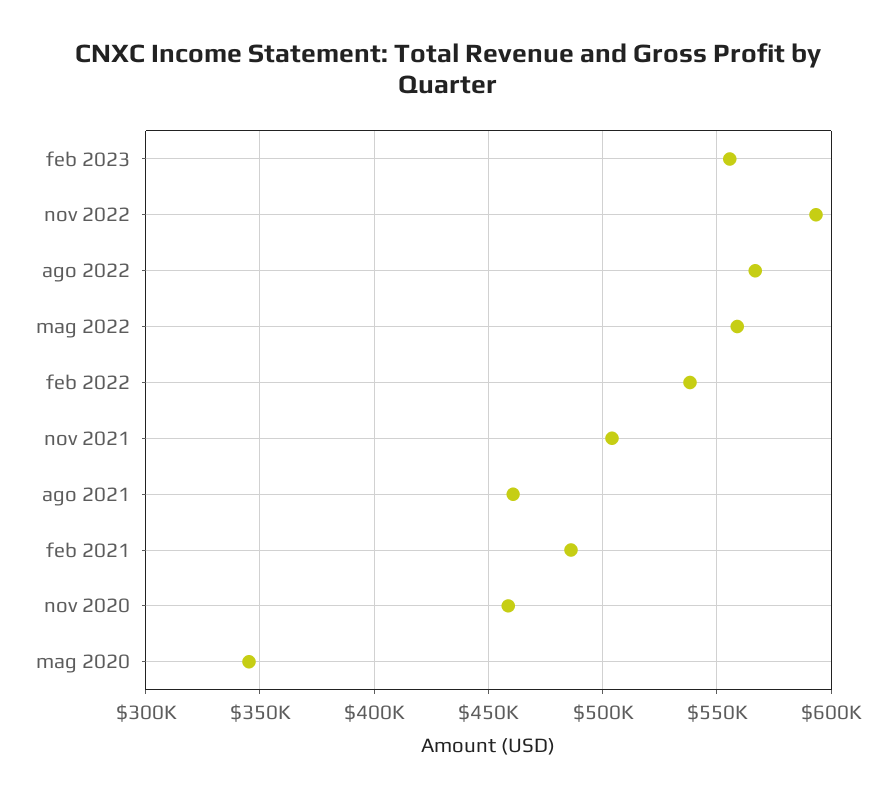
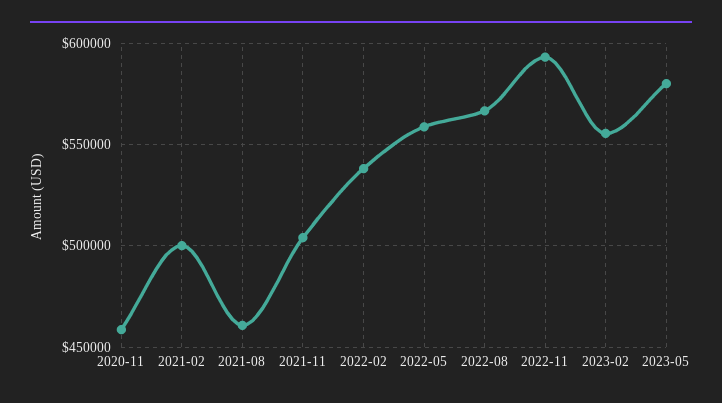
feb 2021: 485000 -> 500000
mag 2020: 345000 -> none
2023-05: none -> 580000

